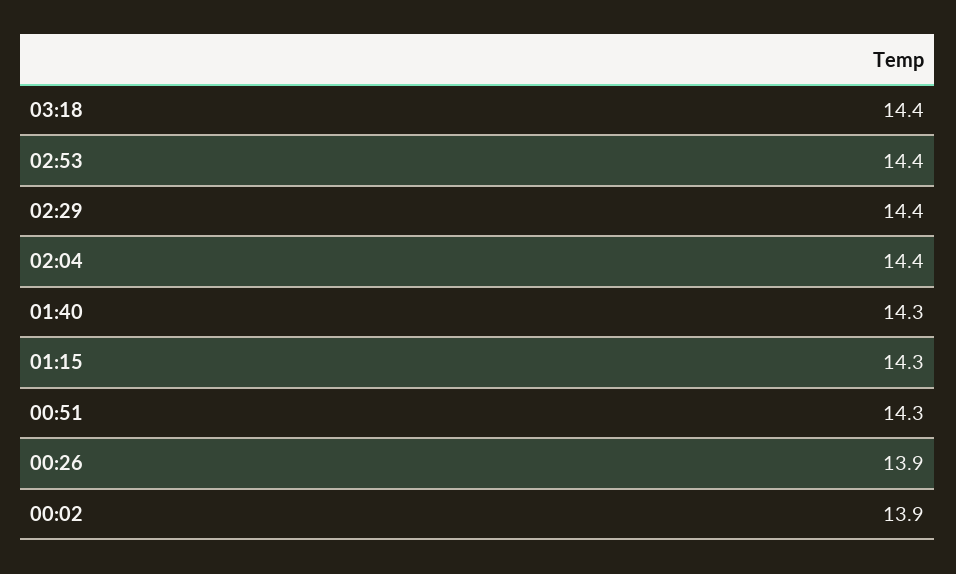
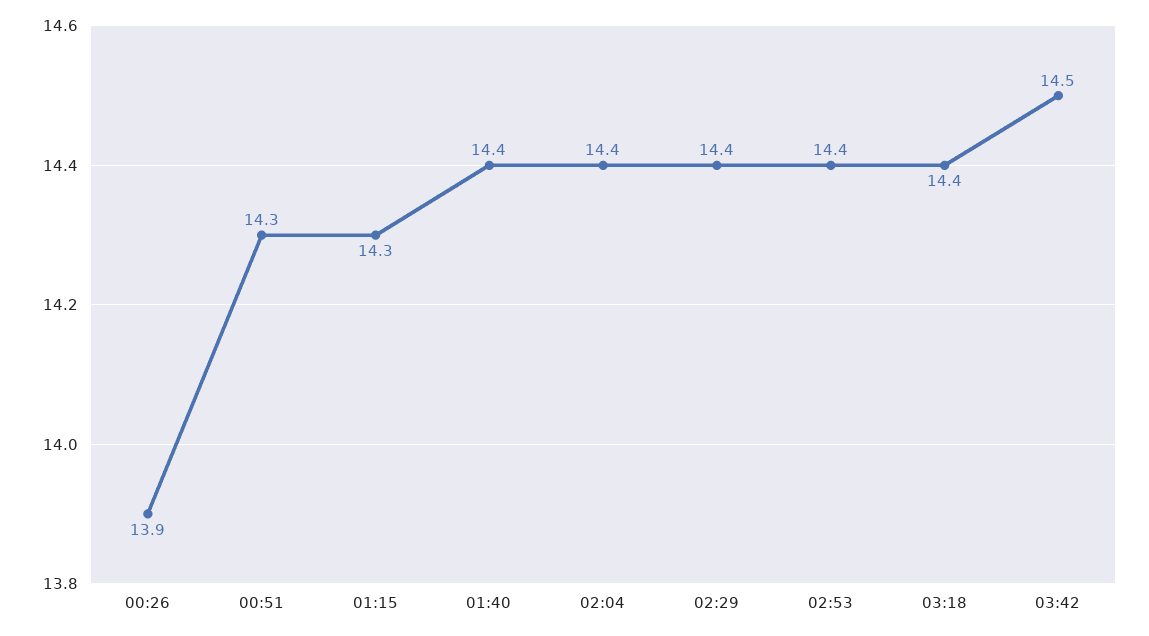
01:40: 14.3 -> 14.4
00:02: 13.9 -> none
03:42: none -> 14.5

